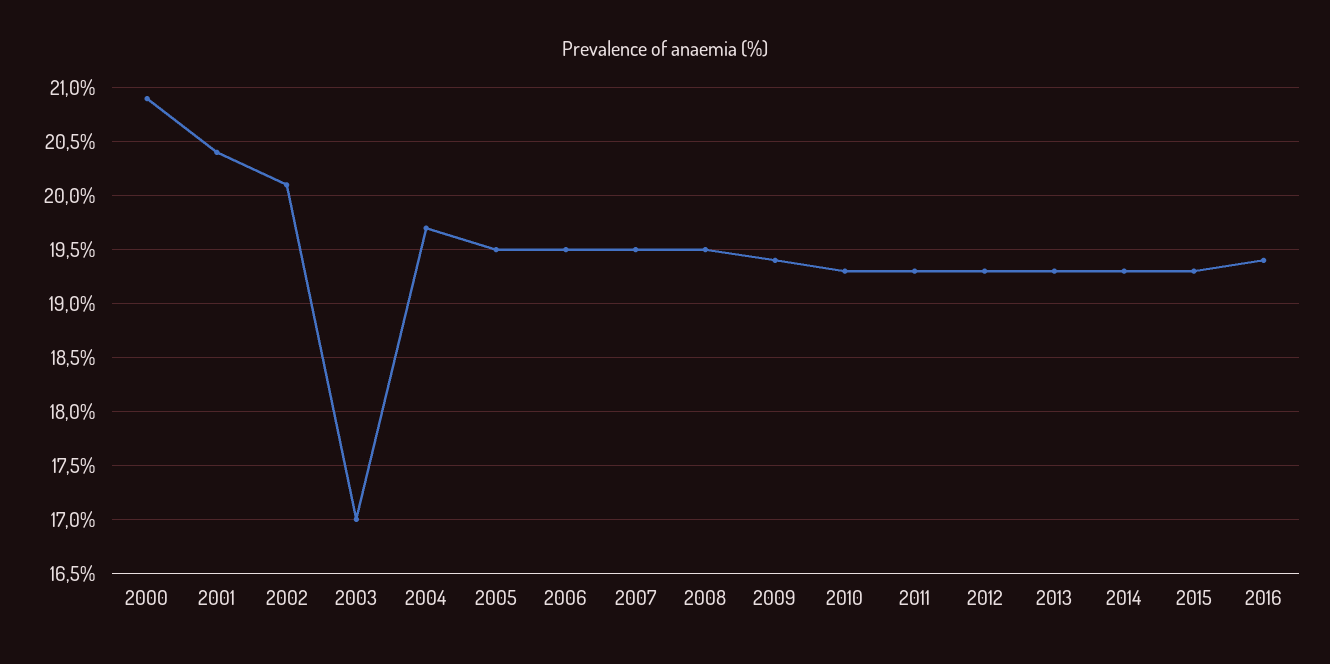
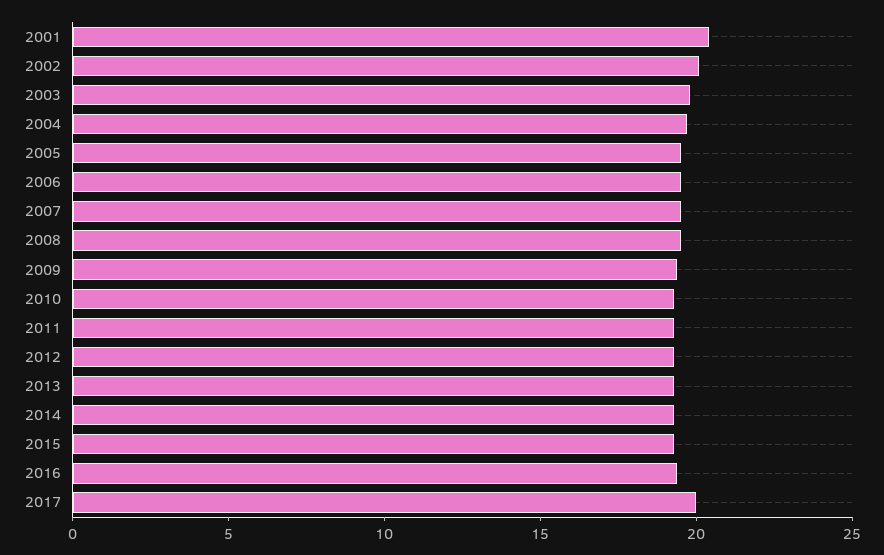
2000: 20.9 -> none
2003: 17 -> 20
2017: none -> 20

